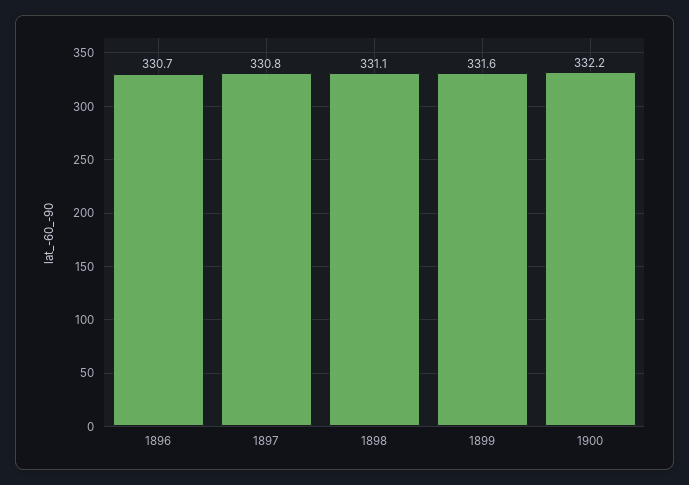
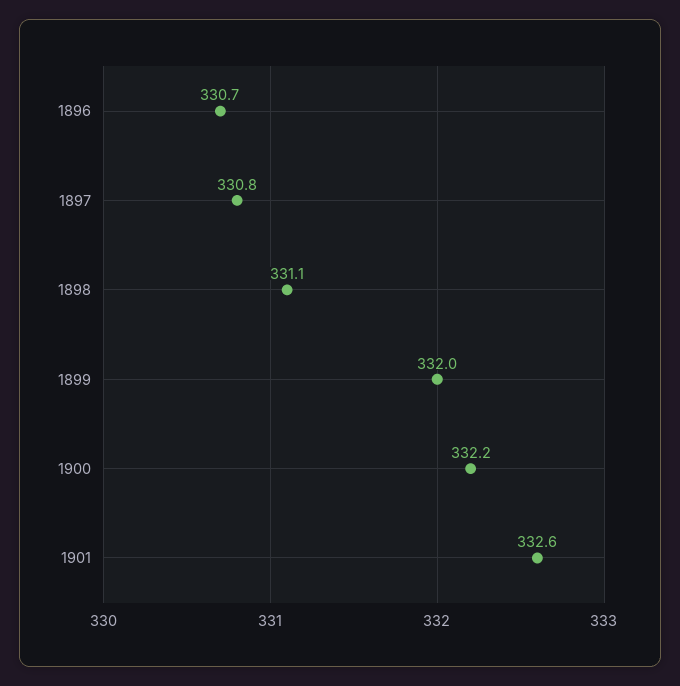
1899: 331.6 -> 332
1901: none -> 332.6

